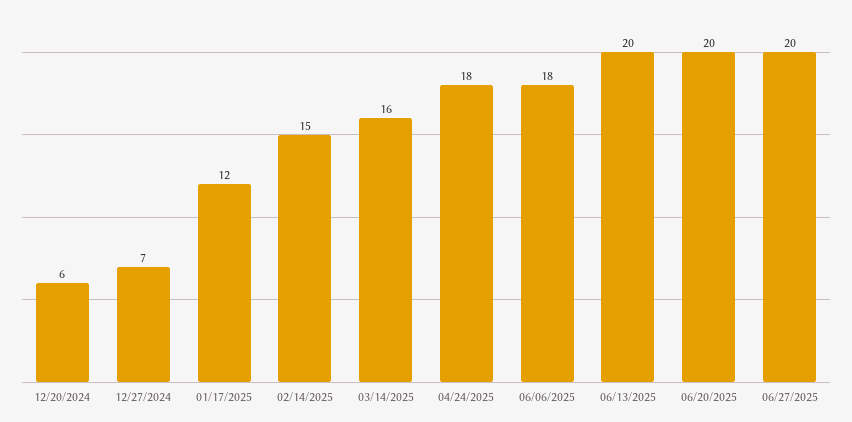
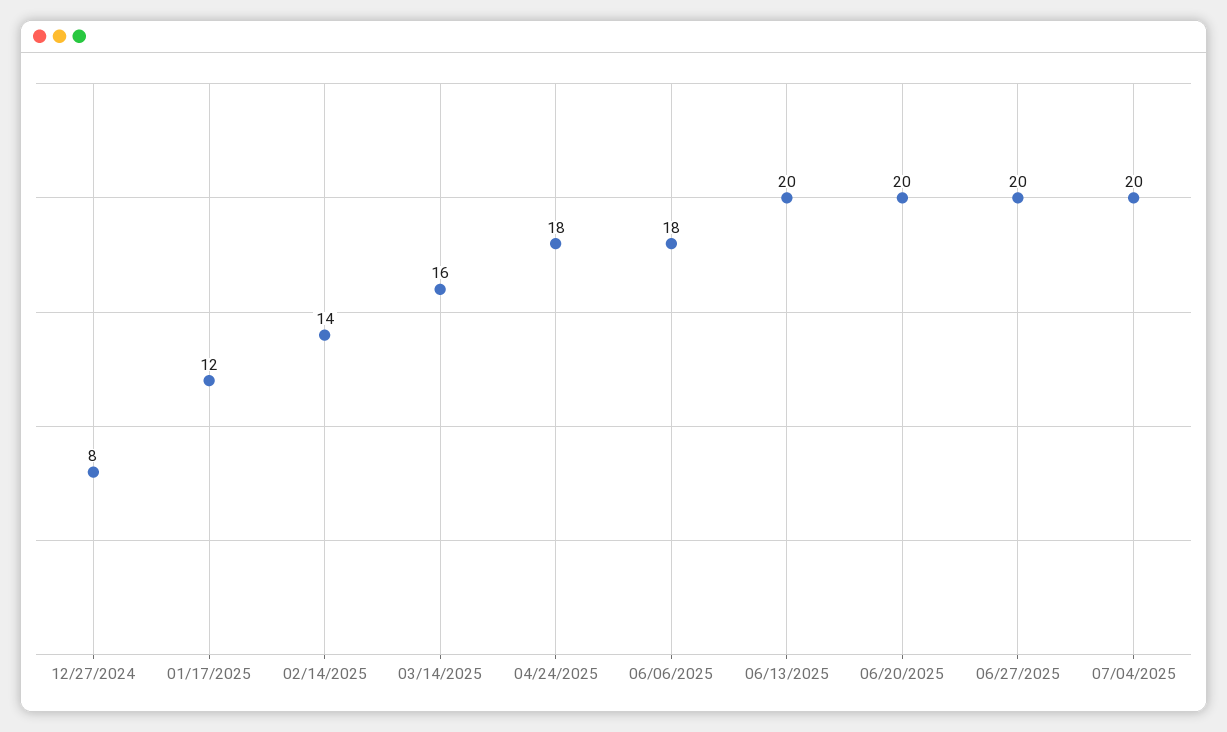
12/20/2024: 6 -> none
12/27/2024: 7 -> 8
02/14/2025: 15 -> 14
07/04/2025: none -> 20

